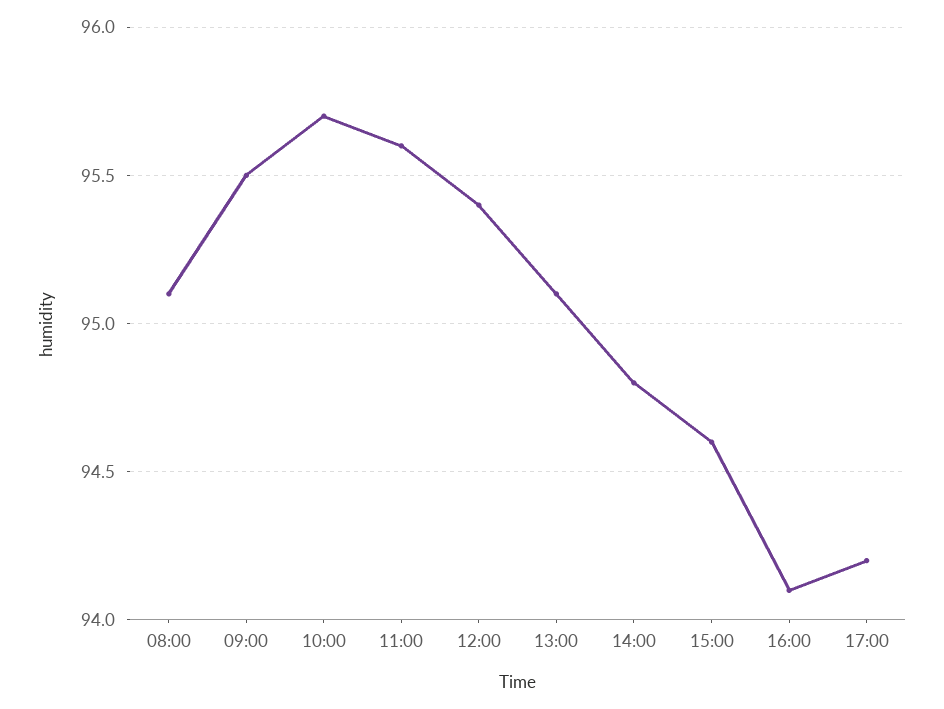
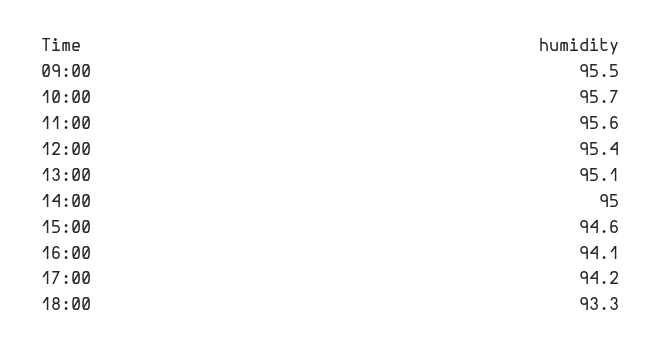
08:00: 95.1 -> none
14:00: 94.8 -> 95
18:00: none -> 93.3

